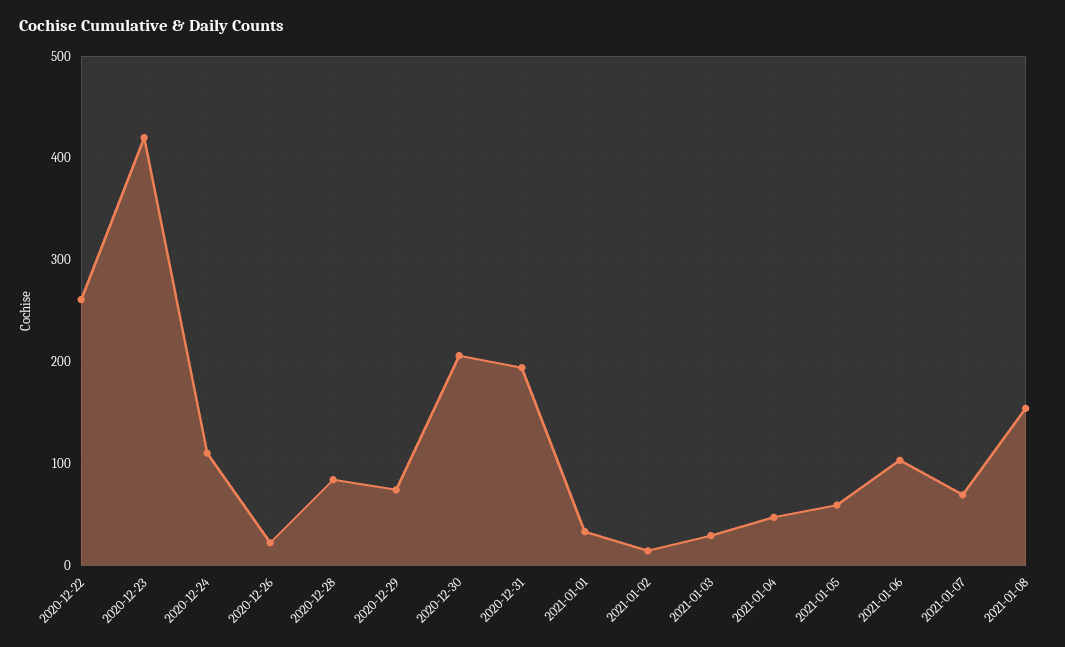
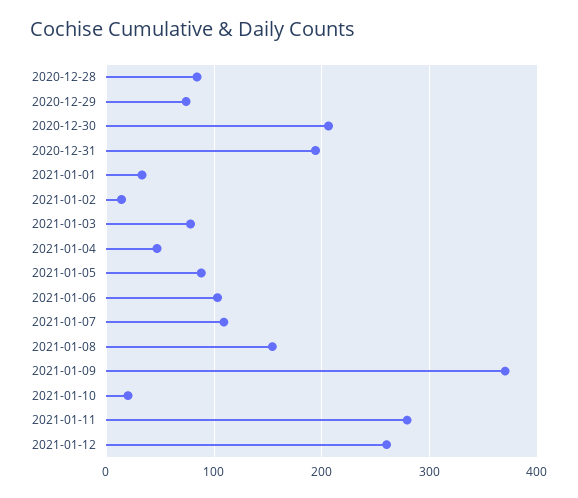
2020-12-22: 260 -> none
2020-12-23: 420 -> none
2020-12-24: 110 -> none
2020-12-26: 20 -> none
2021-01-03: 30 -> 80
2021-01-05: 60 -> 90
2021-01-07: 70 -> 110
2021-01-09: none -> 370
2021-01-10: none -> 20
2021-01-11: none -> 280
2021-01-12: none -> 260

